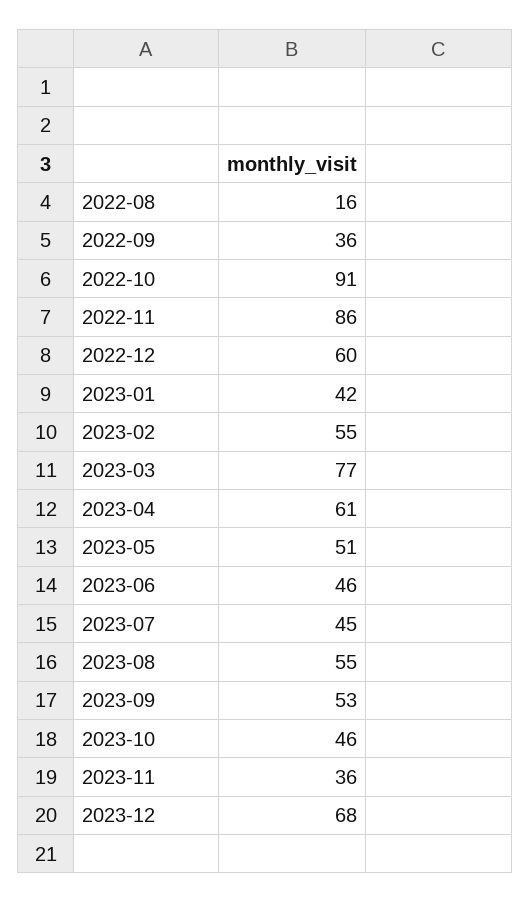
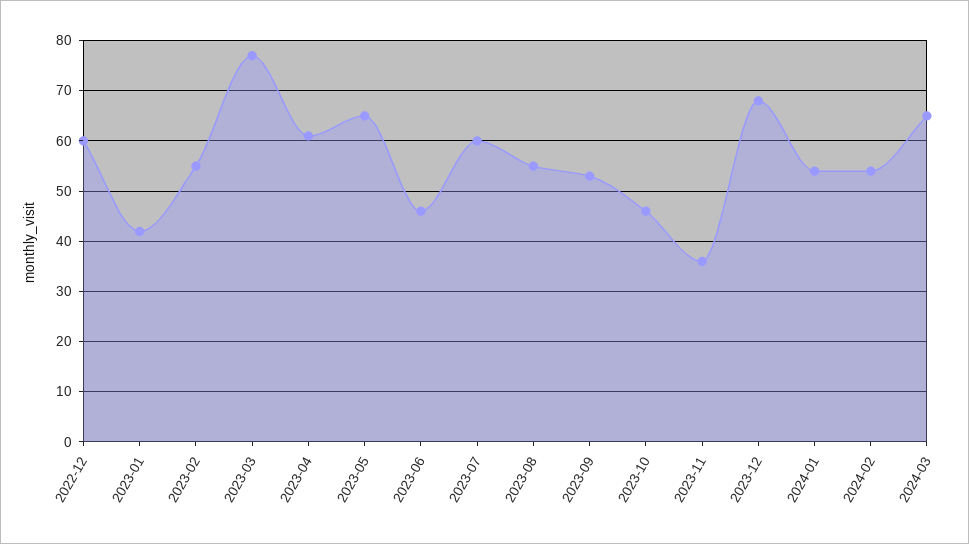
2022-08: 16 -> none
2022-09: 36 -> none
2022-10: 91 -> none
2022-11: 86 -> none
2023-05: 51 -> 65
2023-07: 45 -> 60
2024-01: none -> 55
2024-02: none -> 55
2024-03: none -> 65

